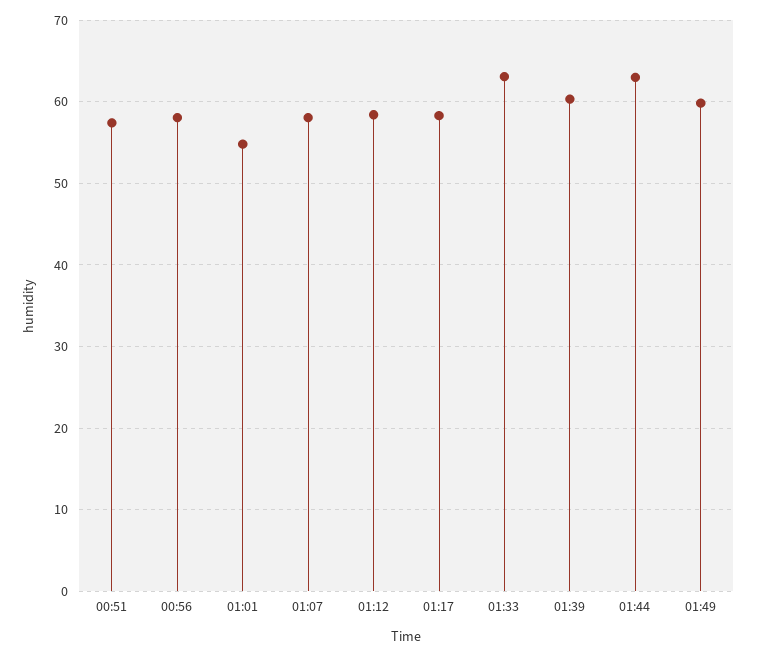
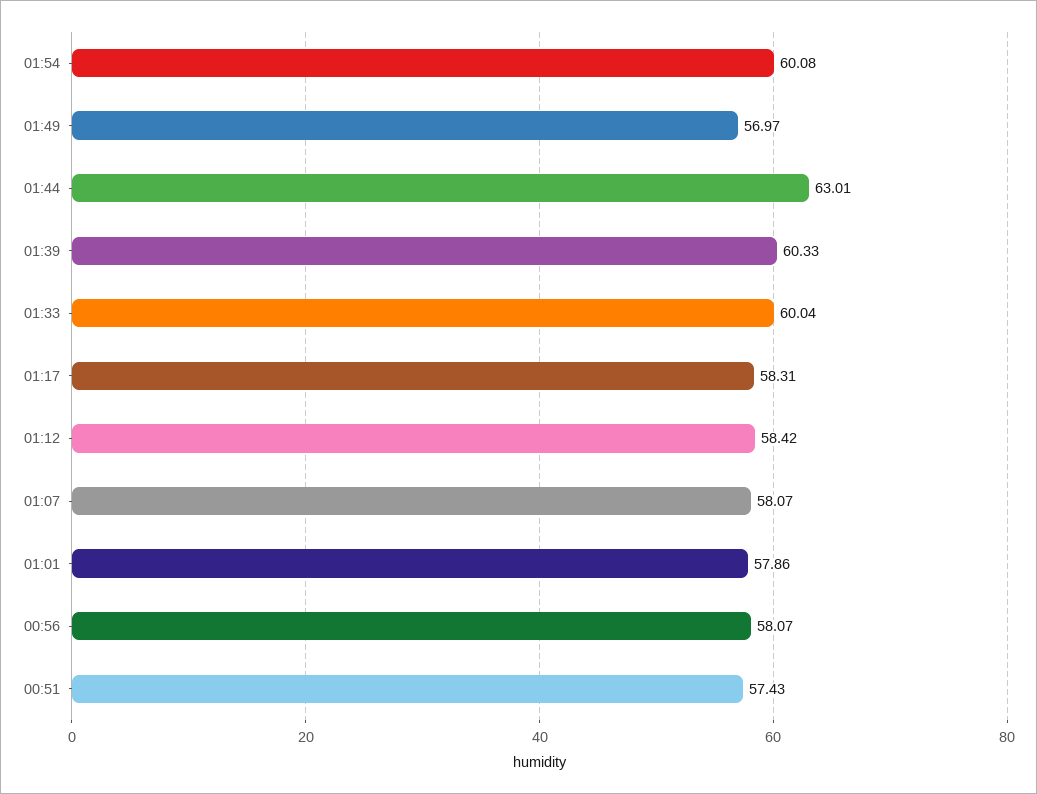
01:01: 55 -> 57.86
01:33: 63 -> 60.04
01:49: 60 -> 56.97
01:54: none -> 60.08

